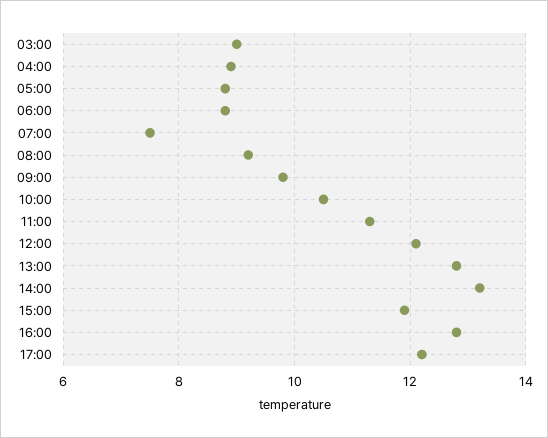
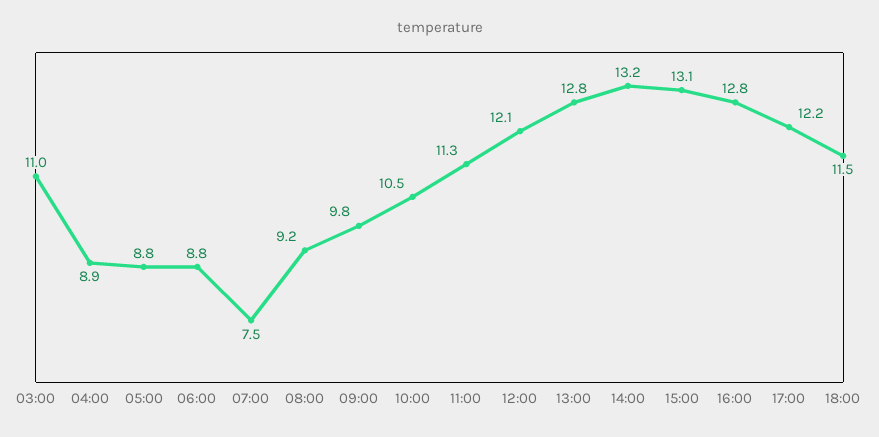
03:00: 9 -> 11
15:00: 12 -> 13.1
18:00: none -> 11.5

